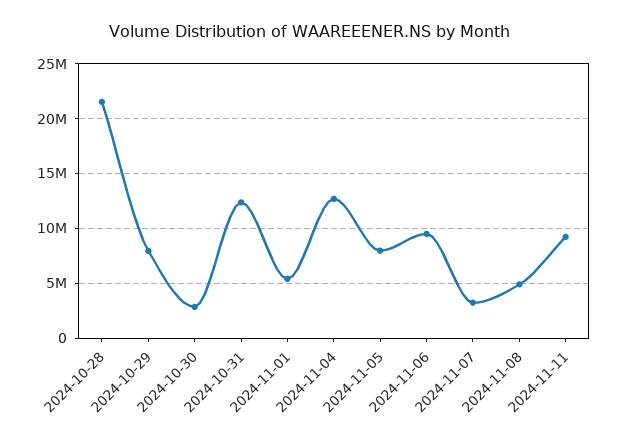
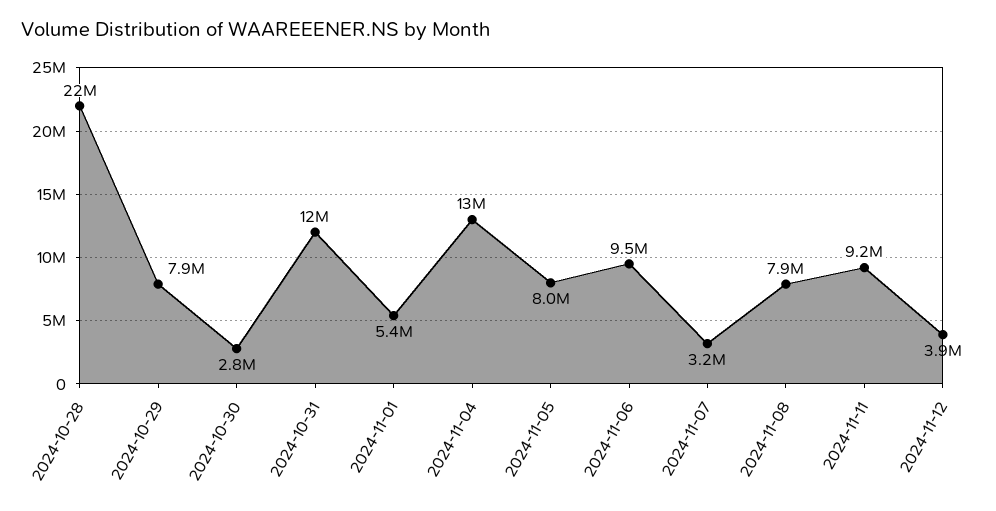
2024-11-08: 5000000 -> 7900000
2024-11-12: none -> 3900000

